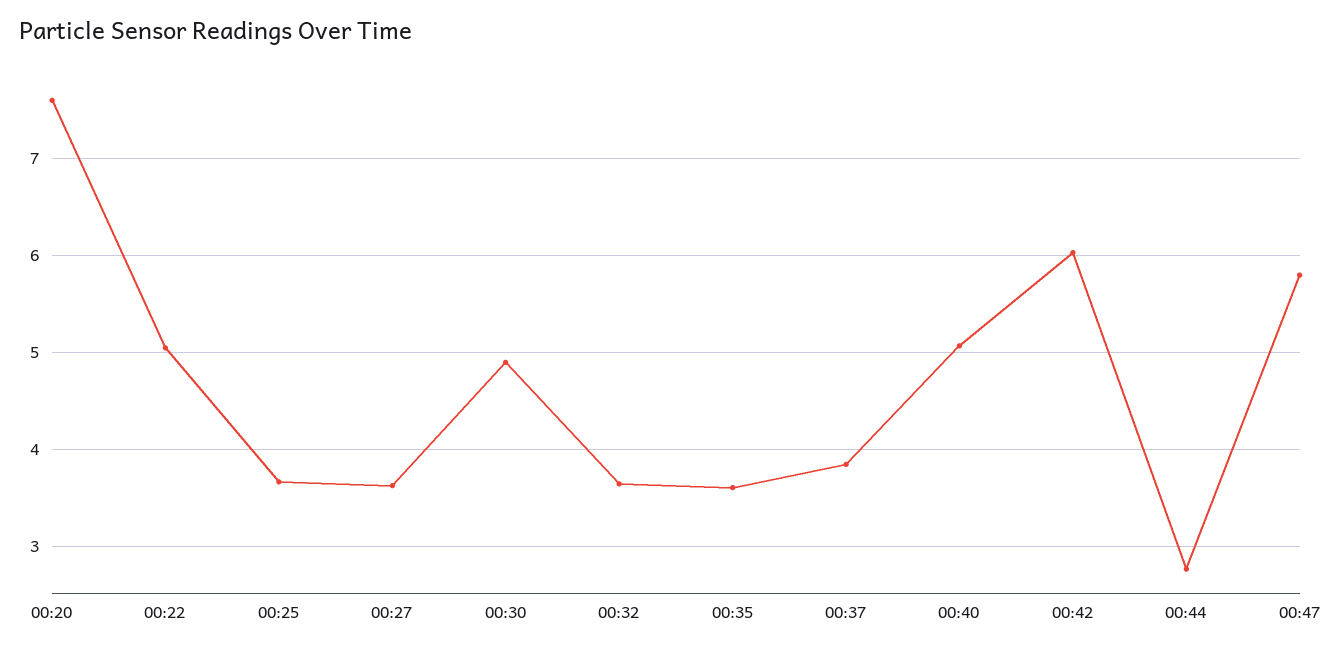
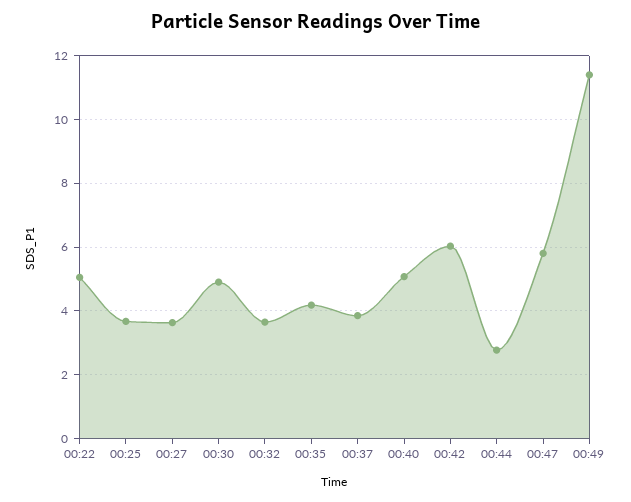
00:20: 7.6 -> none
00:35: 3.6 -> 4.2
00:49: none -> 11.4

